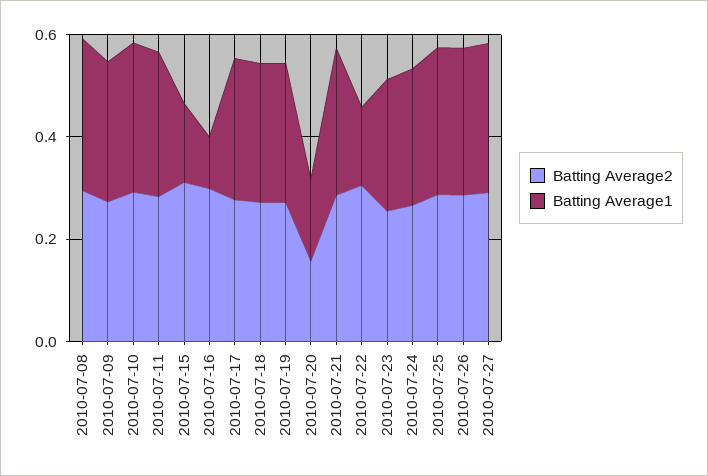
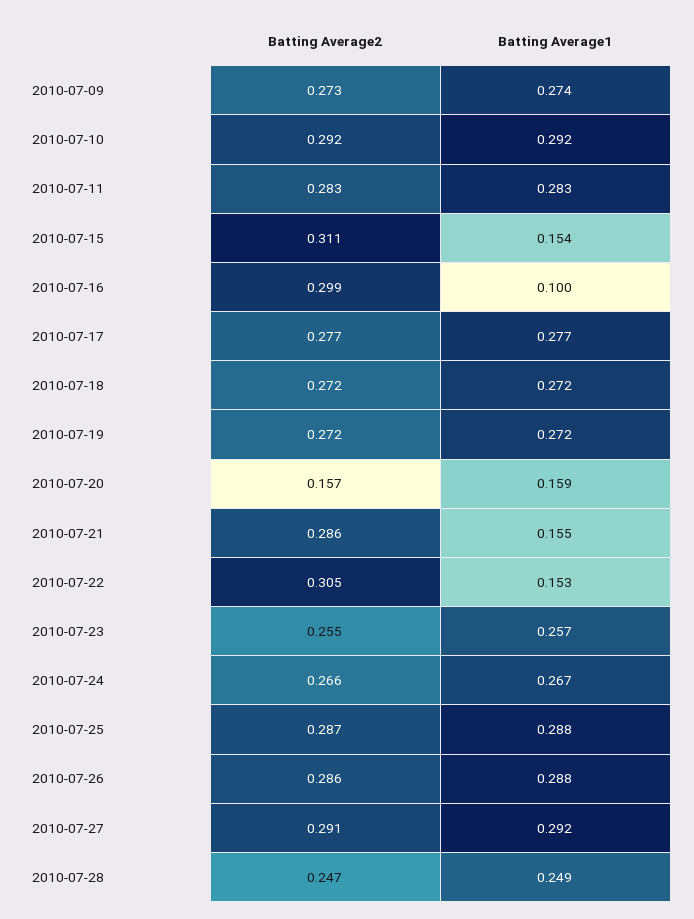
Batting Average2, 2010-07-08: 0.3 -> none
Batting Average1, 2010-07-08: 0.3 -> none
Batting Average1, 2010-07-21: 0.3 -> 0.155
Batting Average2, 2010-07-28: none -> 0.247
Batting Average1, 2010-07-28: none -> 0.249

